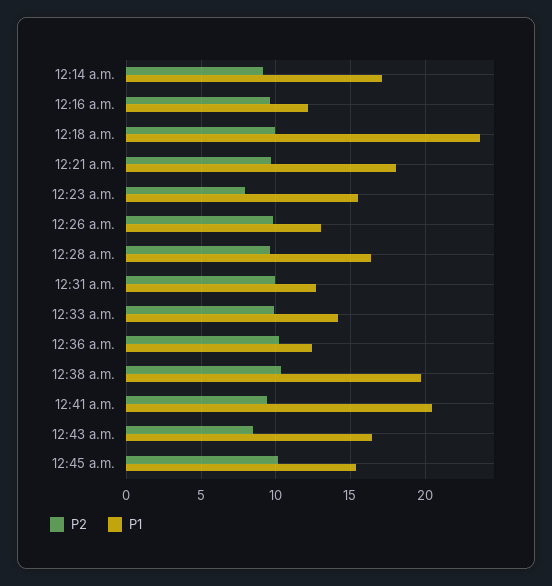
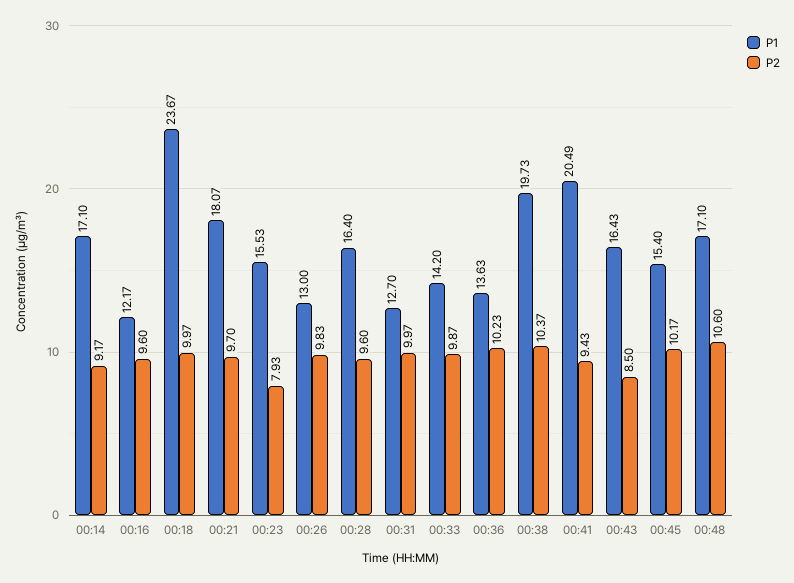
P1, 12:36 a.m.: 12.5 -> 13.63
P1, 00:48: none -> 17.1
P2, 00:48: none -> 10.6

